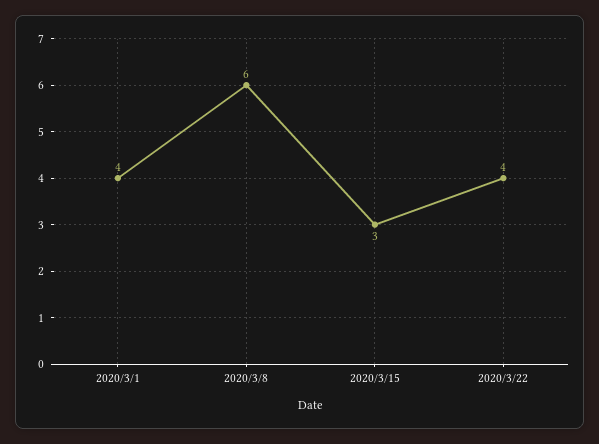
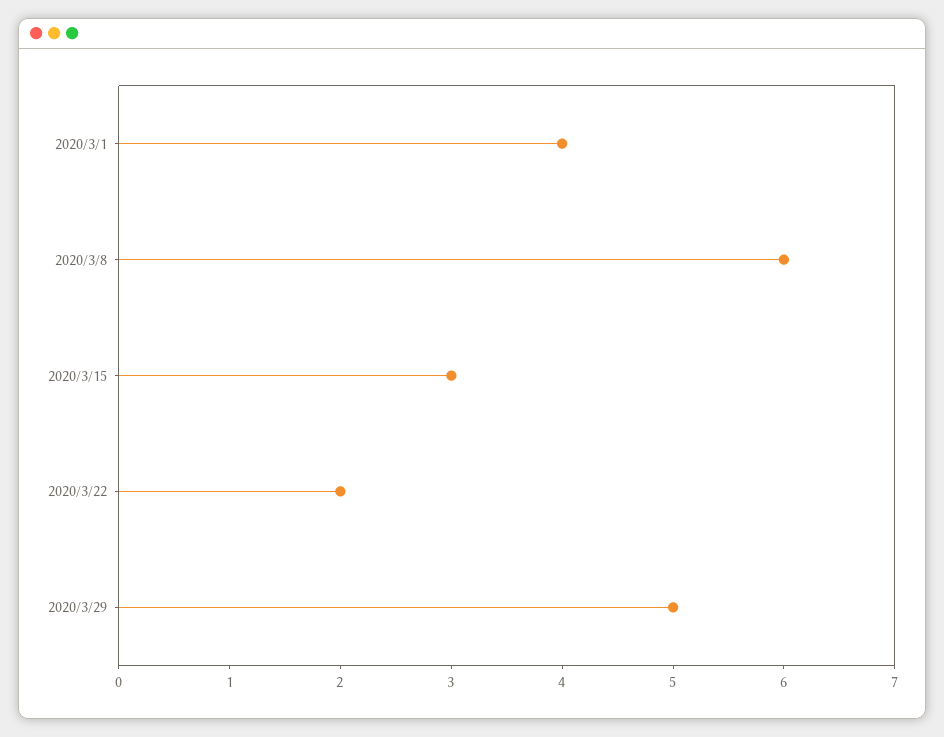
2020/3/22: 4 -> 2
2020/3/29: none -> 5

